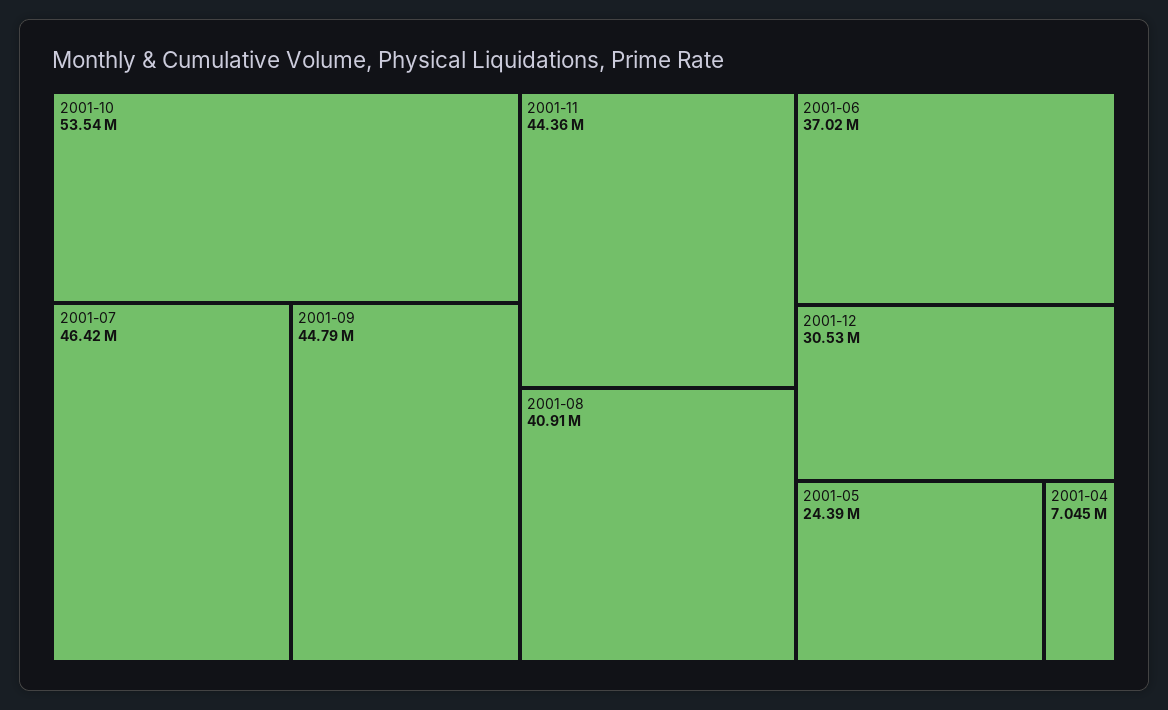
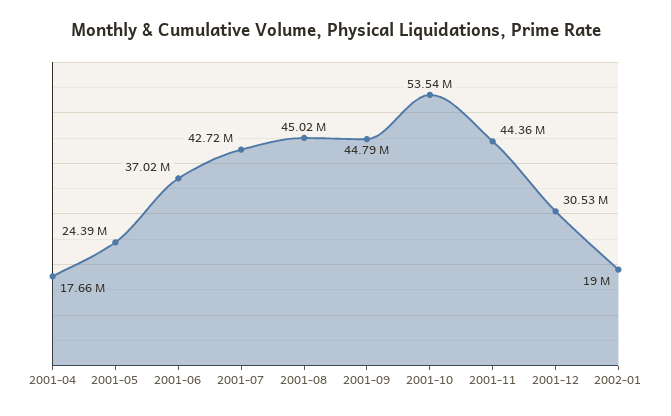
2001-07: 46420000 -> 42720000
2001-08: 40910000 -> 45020000
2001-04: 7045000 -> 17660000
2002-01: none -> 19000000

